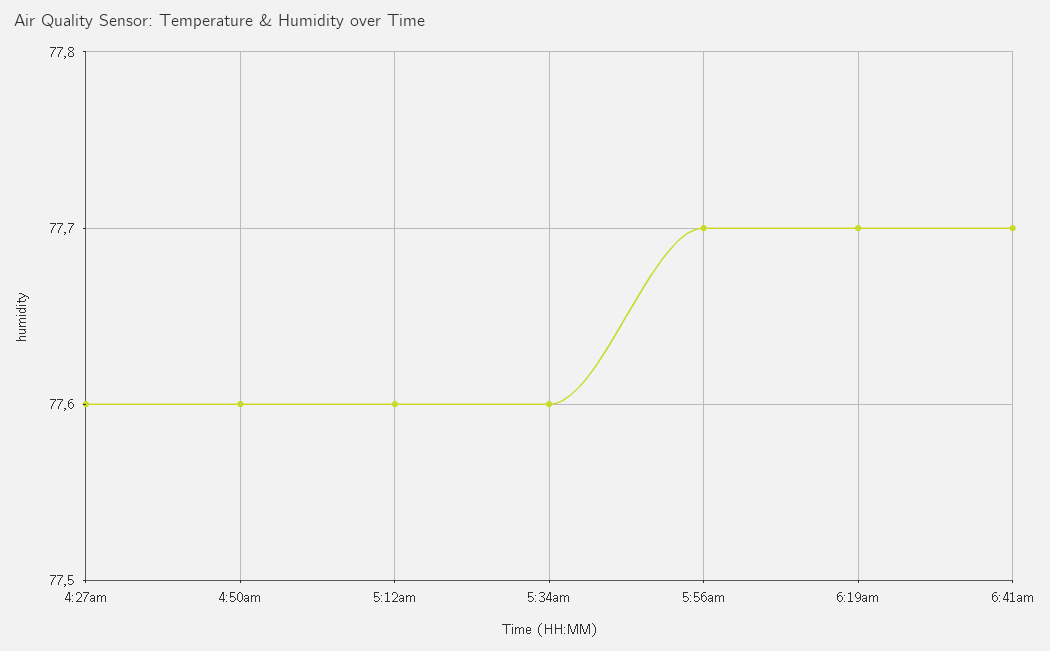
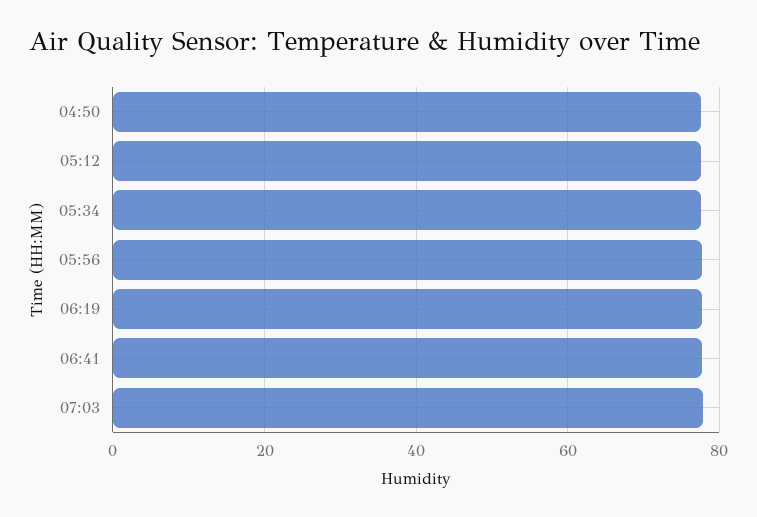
4:27am: 77.6 -> none
07:03: none -> 78

